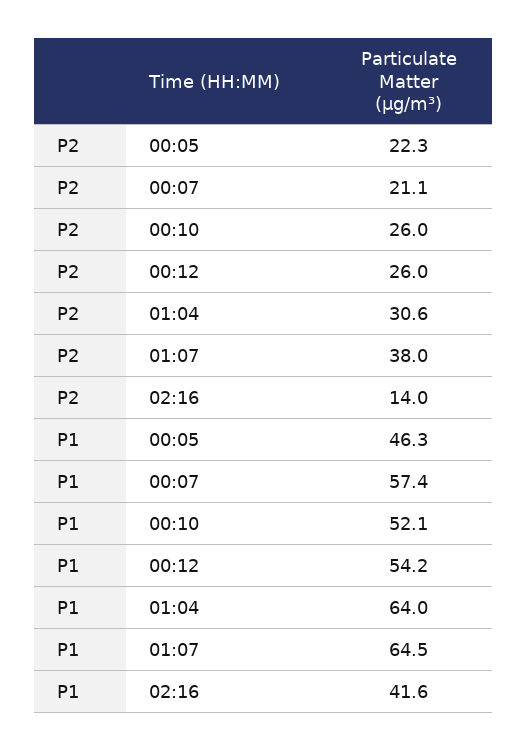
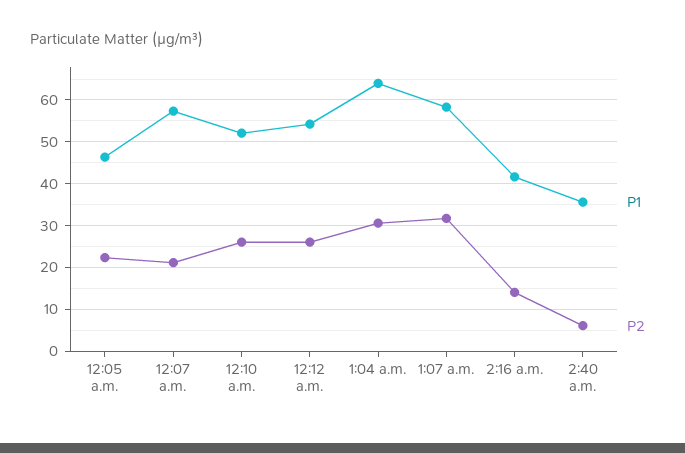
P2, 01:07: 38 -> 32
P1, 01:07: 64.5 -> 58
P1, 2:40 a.m.: none -> 36
P2, 2:40 a.m.: none -> 6

